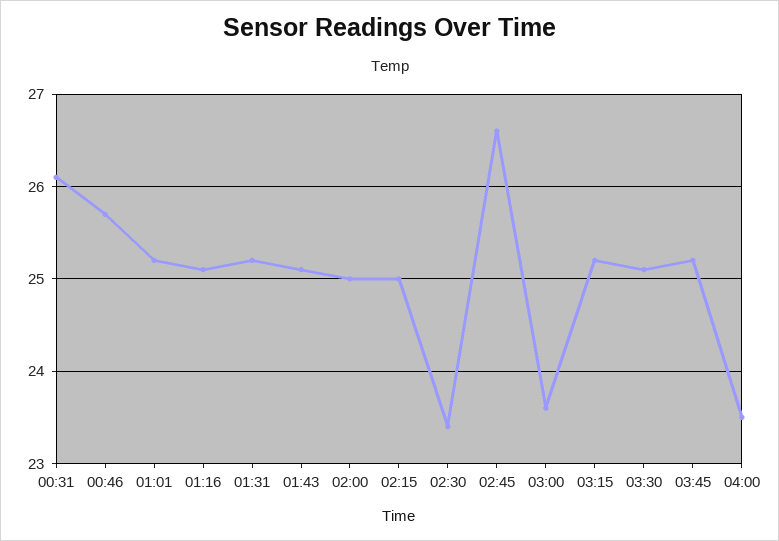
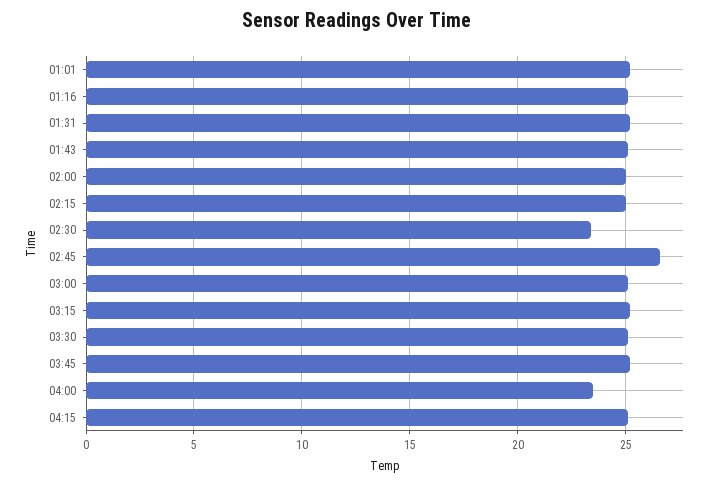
00:31: 26.1 -> none
00:46: 25.7 -> none
03:00: 23.6 -> 25
04:15: none -> 25

